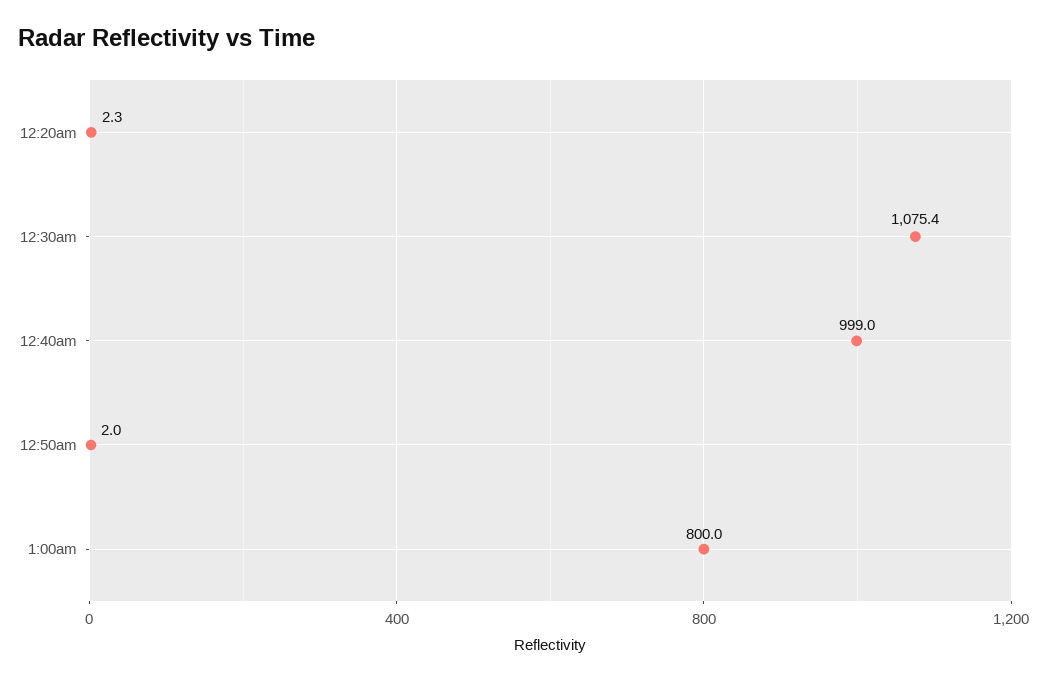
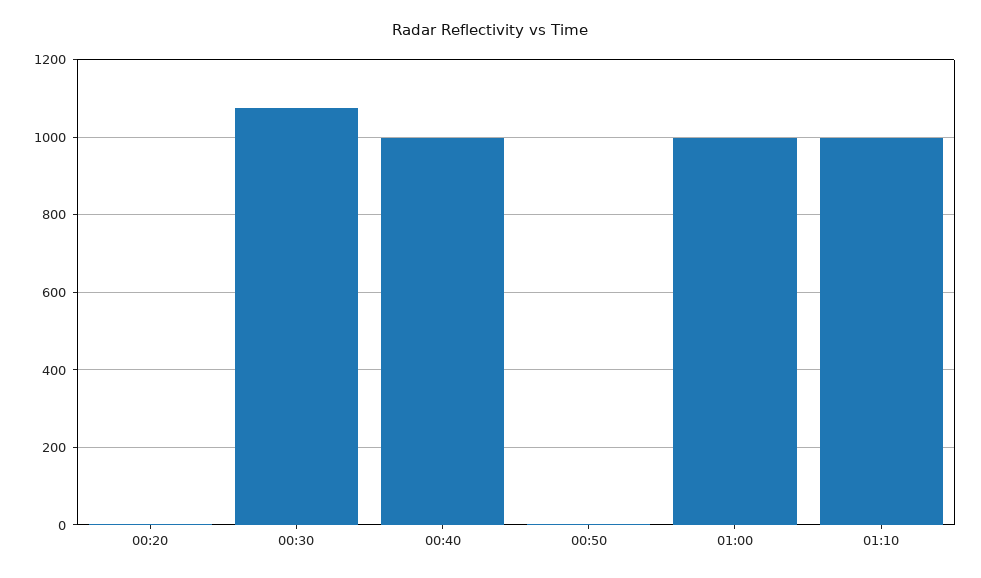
1:00am: 800 -> 1000
01:10: none -> 1000

